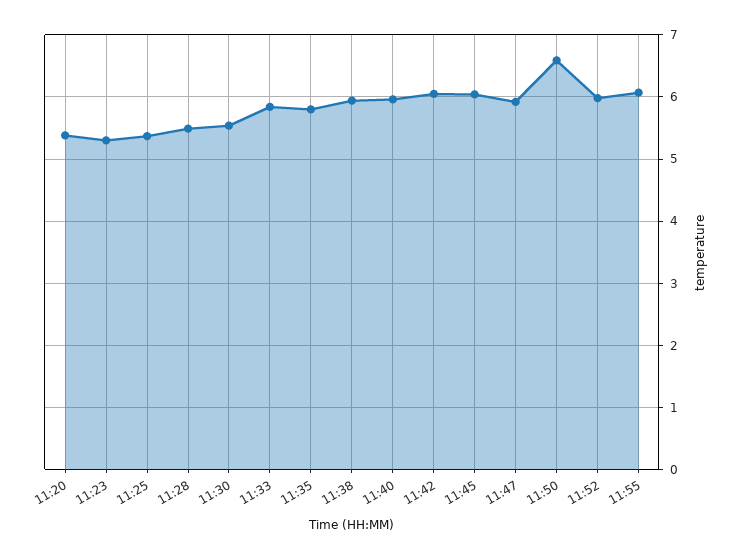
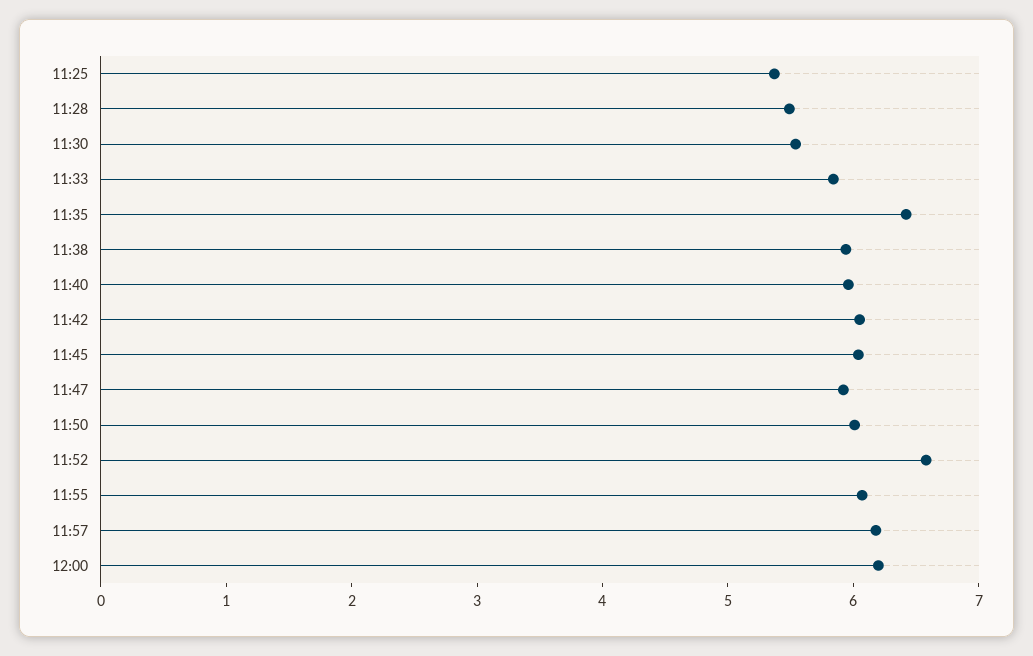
11:20: 5.4 -> none
11:23: 5.3 -> none
11:35: 5.8 -> 6.4
11:50: 6.6 -> 6
11:52: 6 -> 6.6
11:57: none -> 6.2
12:00: none -> 6.2

